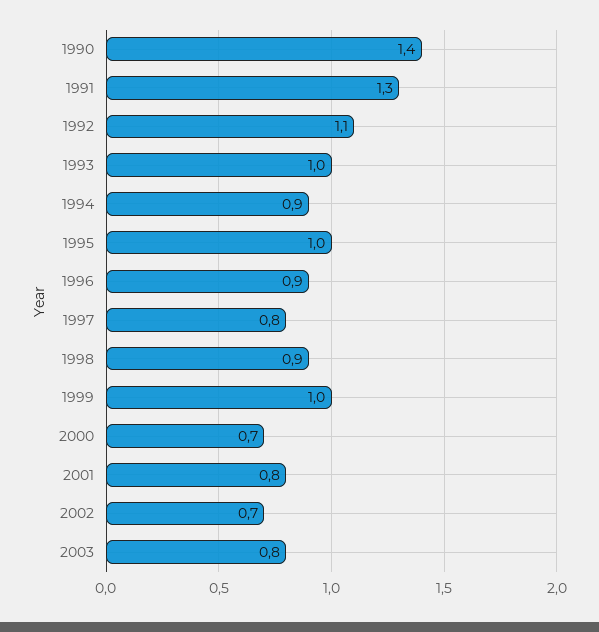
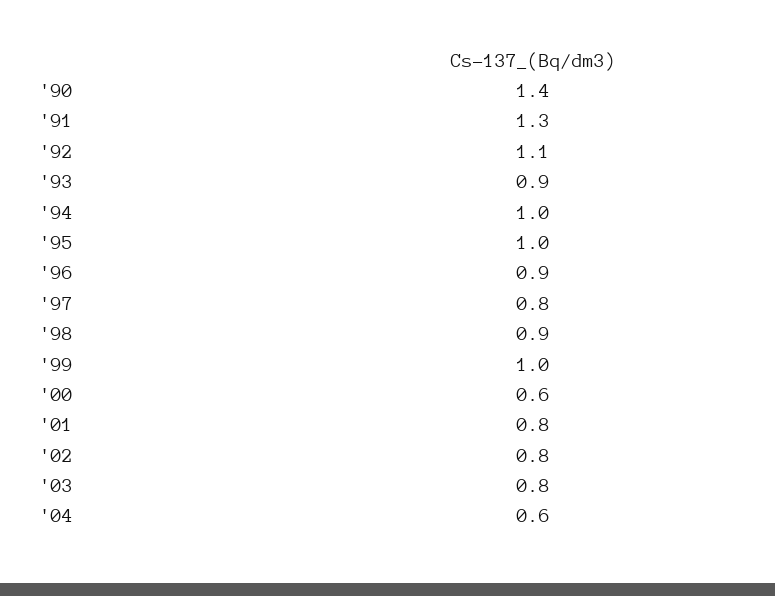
1993: 1 -> 0.9
1994: 0.9 -> 1
2000: 0.7 -> 0.6
2002: 0.7 -> 0.8
'04: none -> 0.6

